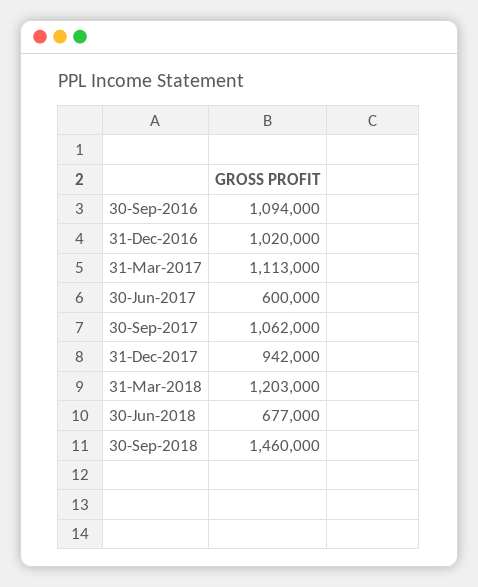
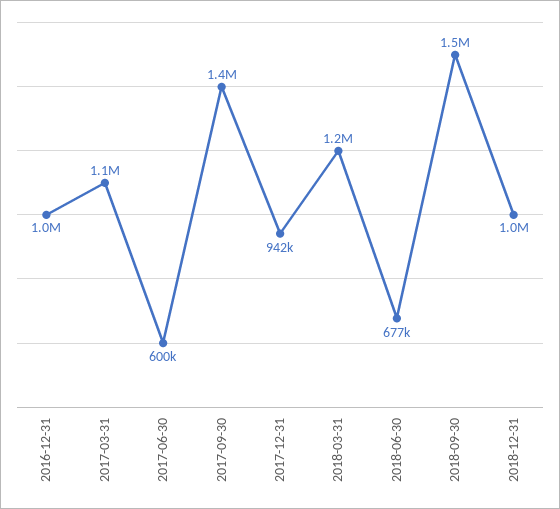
30-Sep-2016: 1094000 -> none
30-Sep-2017: 1062000 -> 1400000
2018-12-31: none -> 1000000

